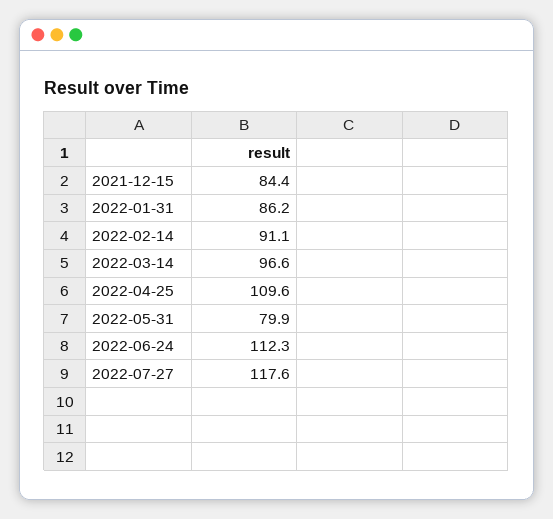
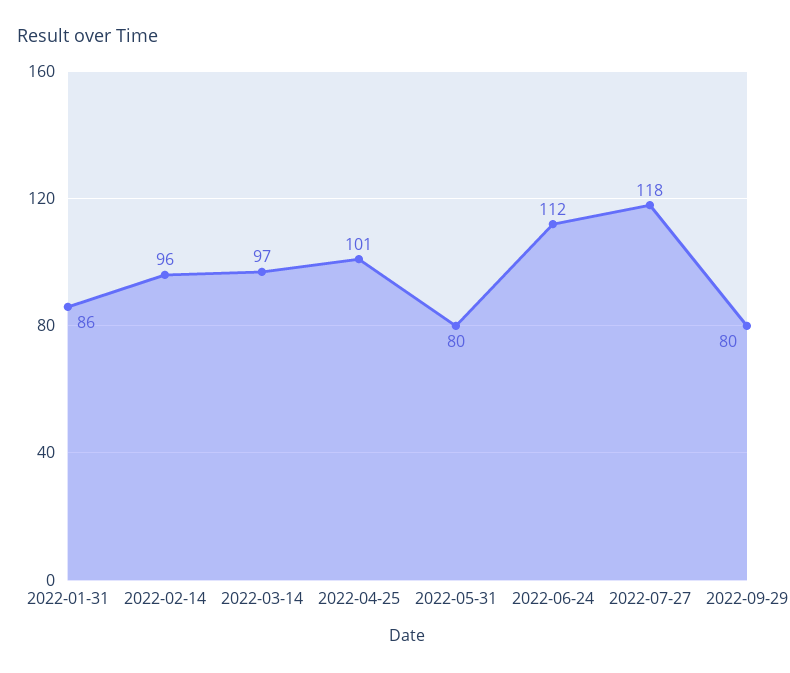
2021-12-15: 84.4 -> none
2022-02-14: 91.1 -> 96
2022-04-25: 109.6 -> 101
2022-09-29: none -> 80

